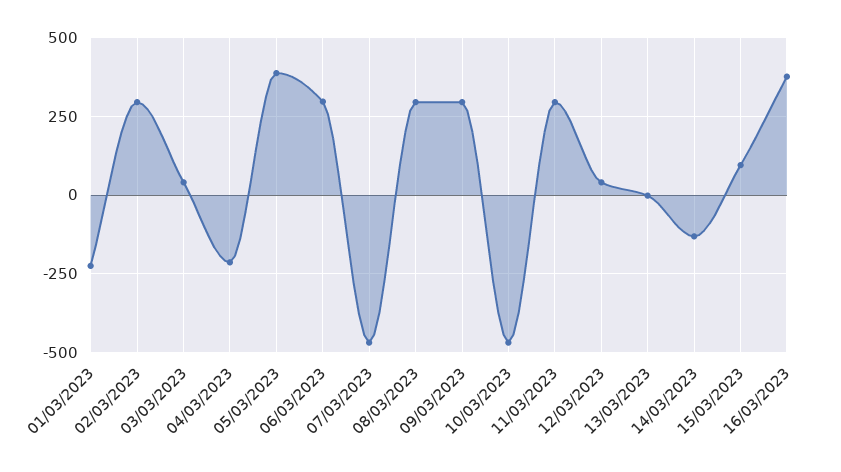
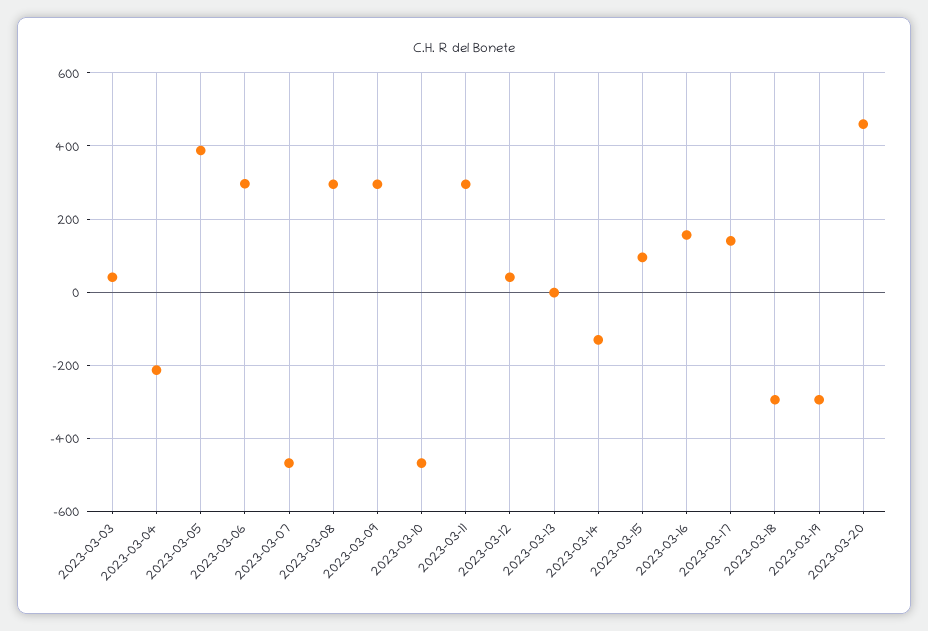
01/03/2023: -225 -> none
02/03/2023: 300 -> none
16/03/2023: 375 -> 160
2023-03-17: none -> 140
2023-03-18: none -> -300
2023-03-19: none -> -300
2023-03-20: none -> 460

